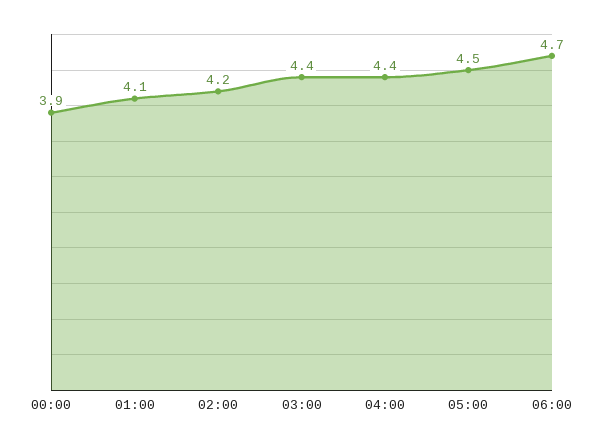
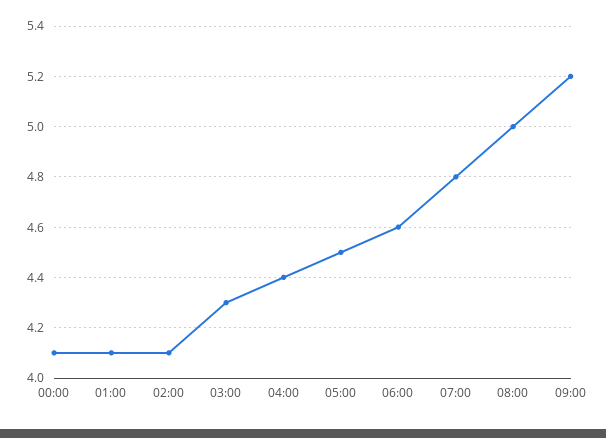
00:00: 3.9 -> 4.1
02:00: 4.2 -> 4.1
03:00: 4.4 -> 4.3
06:00: 4.7 -> 4.6
07:00: none -> 4.8
08:00: none -> 5
09:00: none -> 5.2

